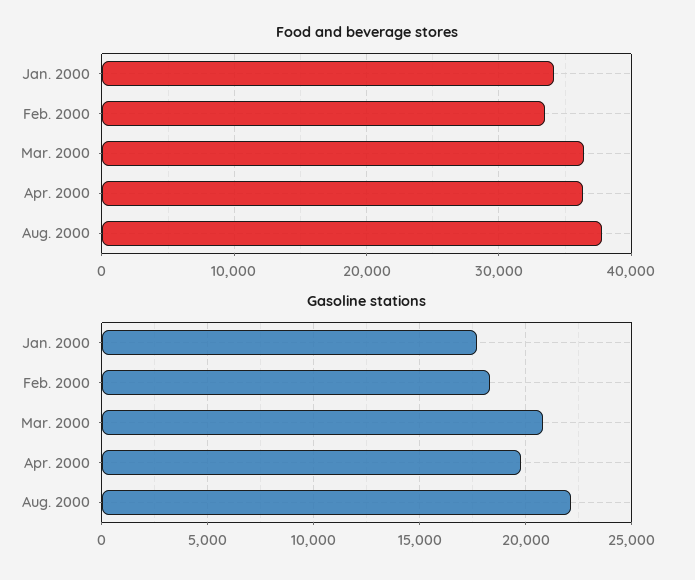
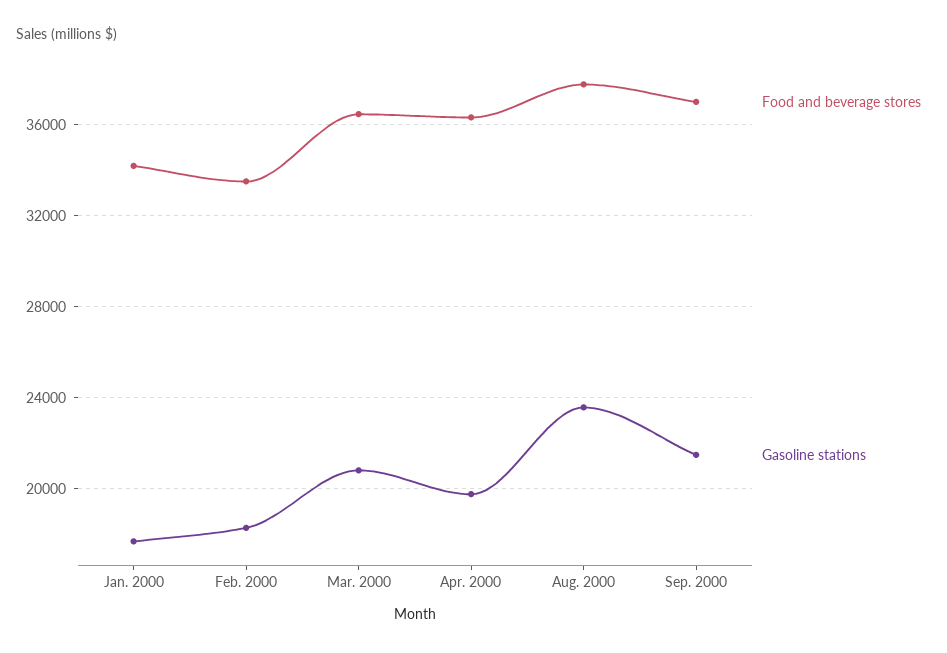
Gasoline stations, Aug. 2000: 22000 -> 23500
Food and beverage stores, Sep. 2000: none -> 37000
Gasoline stations, Sep. 2000: none -> 21500

